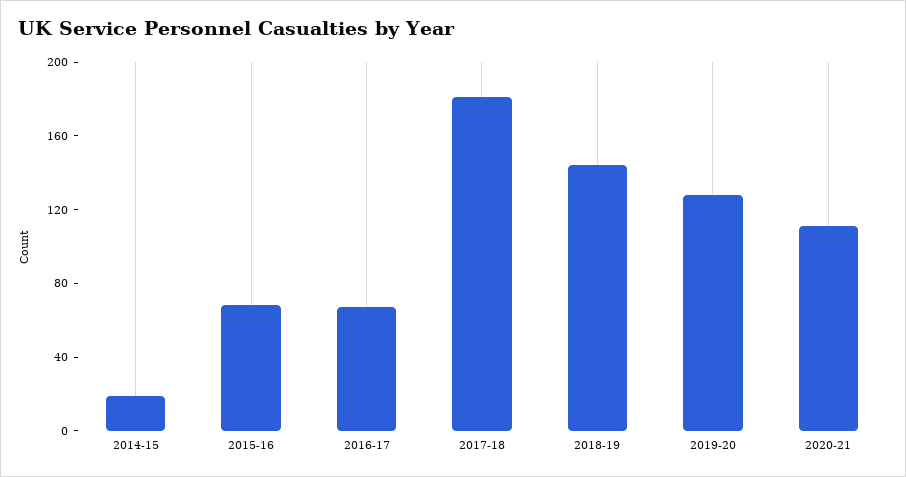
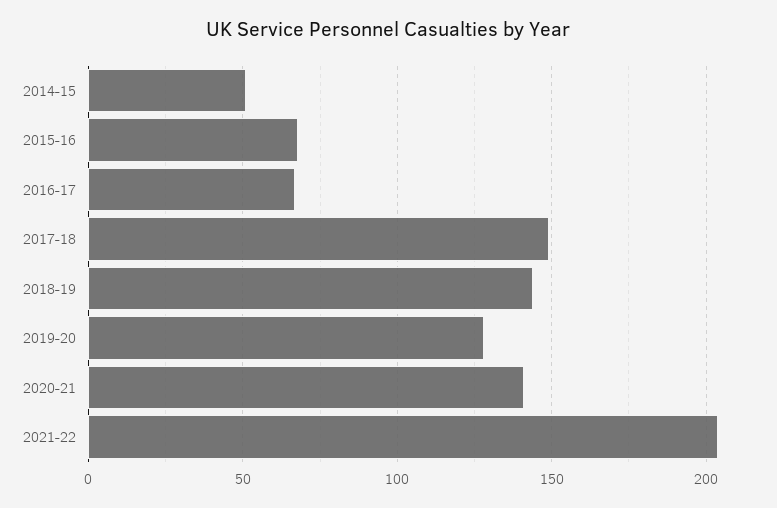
2014-15: 20 -> 50
2017-18: 180 -> 150
2020-21: 110 -> 140
2021-22: none -> 205

